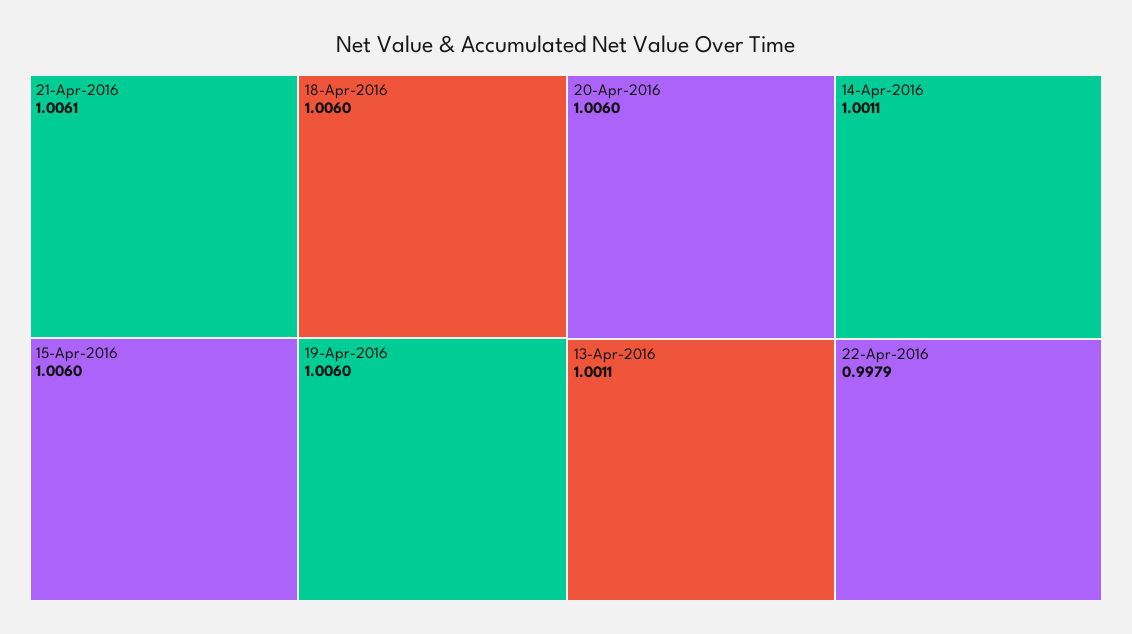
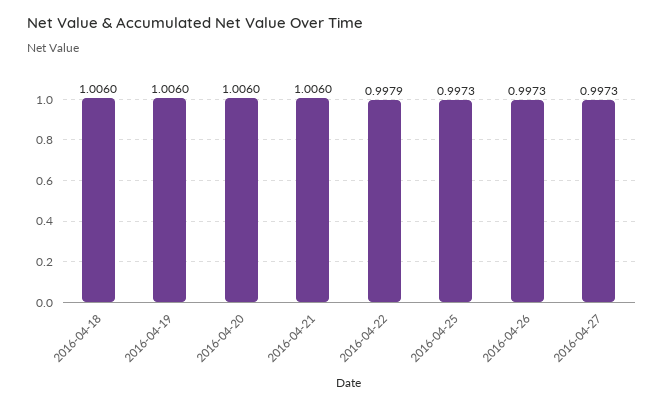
21-Apr-2016: 1.0061 -> 1.006
15-Apr-2016: 1.006 -> none
13-Apr-2016: 1.0011 -> none
14-Apr-2016: 1.0011 -> none
2016-04-25: none -> 0.9973
2016-04-26: none -> 0.9973
2016-04-27: none -> 0.9973

